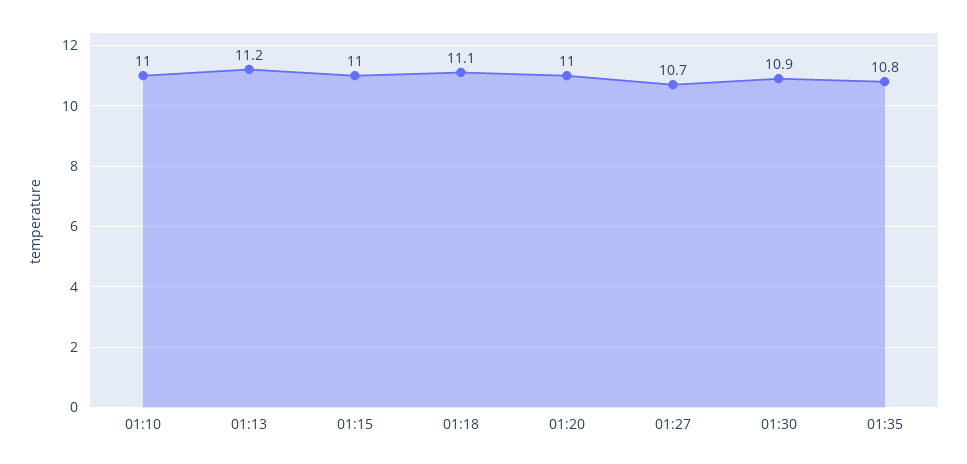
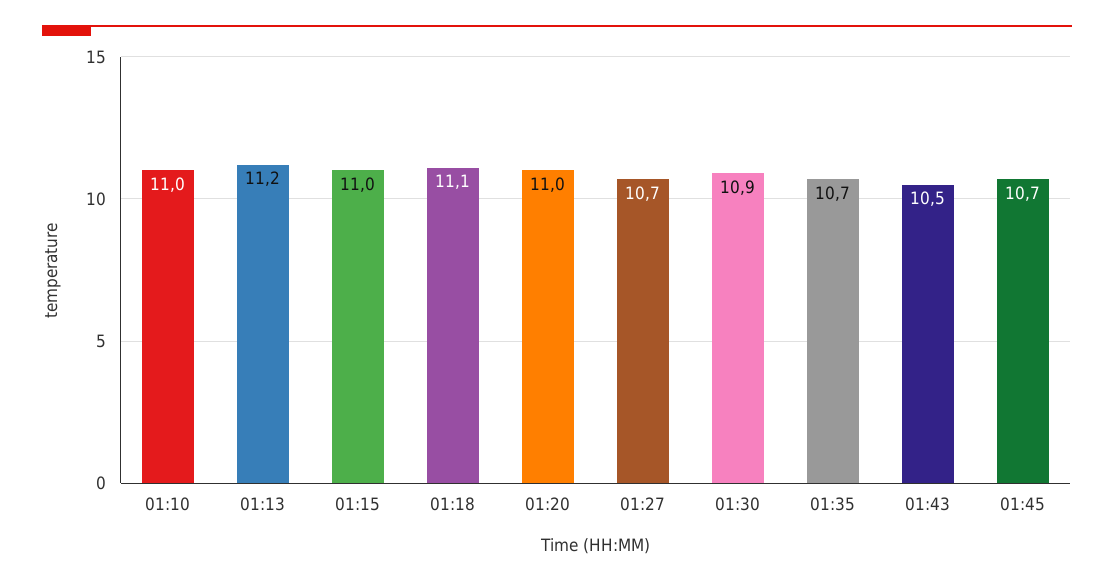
01:35: 10.8 -> 10.7
01:43: none -> 10.5
01:45: none -> 10.7

